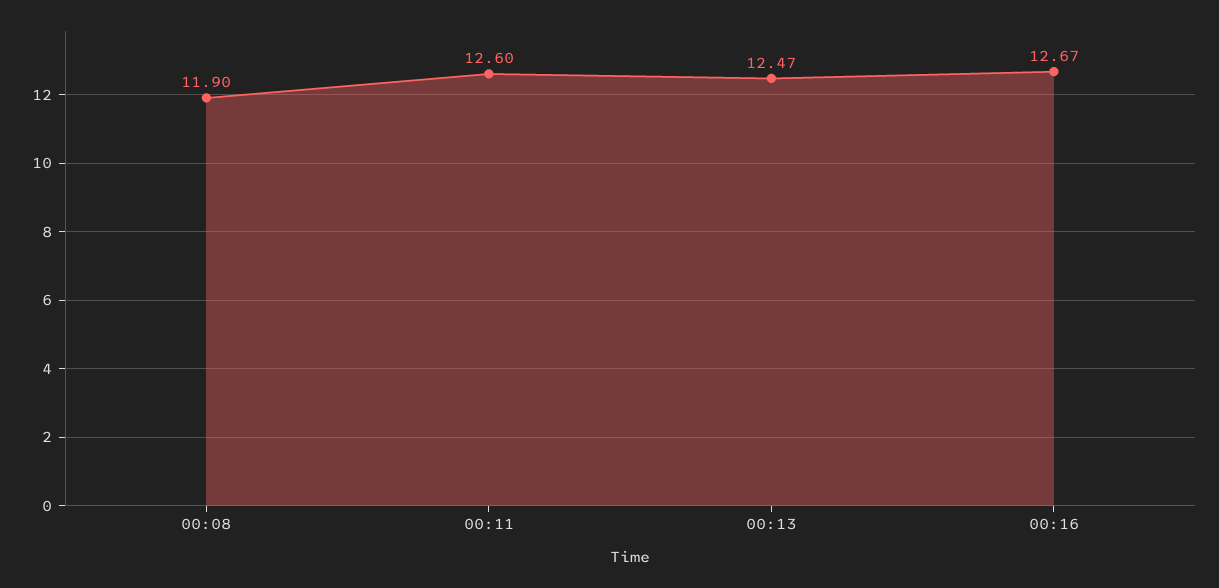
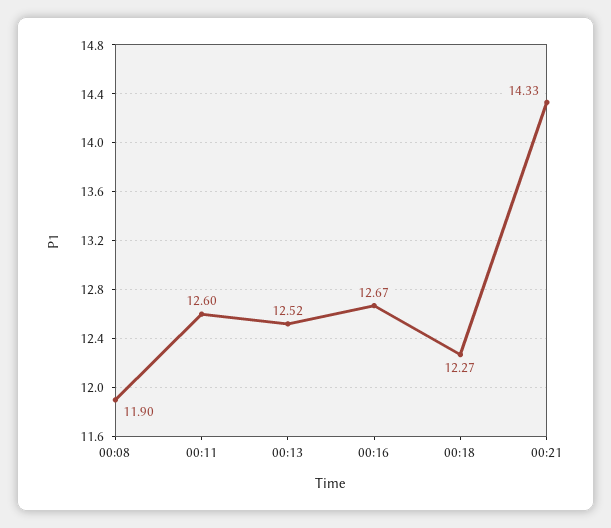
00:13: 12.47 -> 12.52
00:18: none -> 12.27
00:21: none -> 14.33

